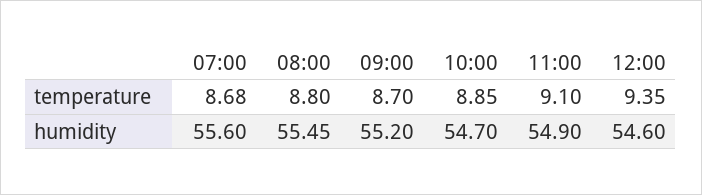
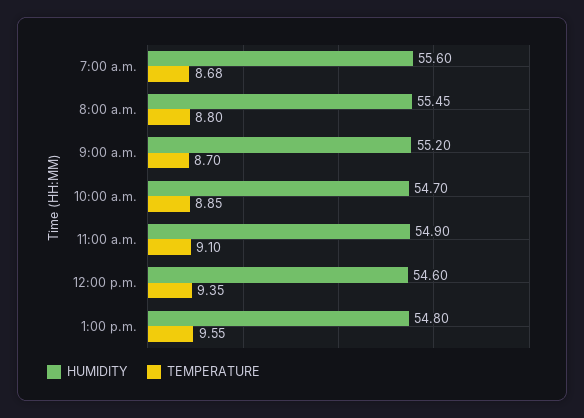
humidity, 1:00 p.m.: none -> 54.8
temperature, 1:00 p.m.: none -> 9.55

